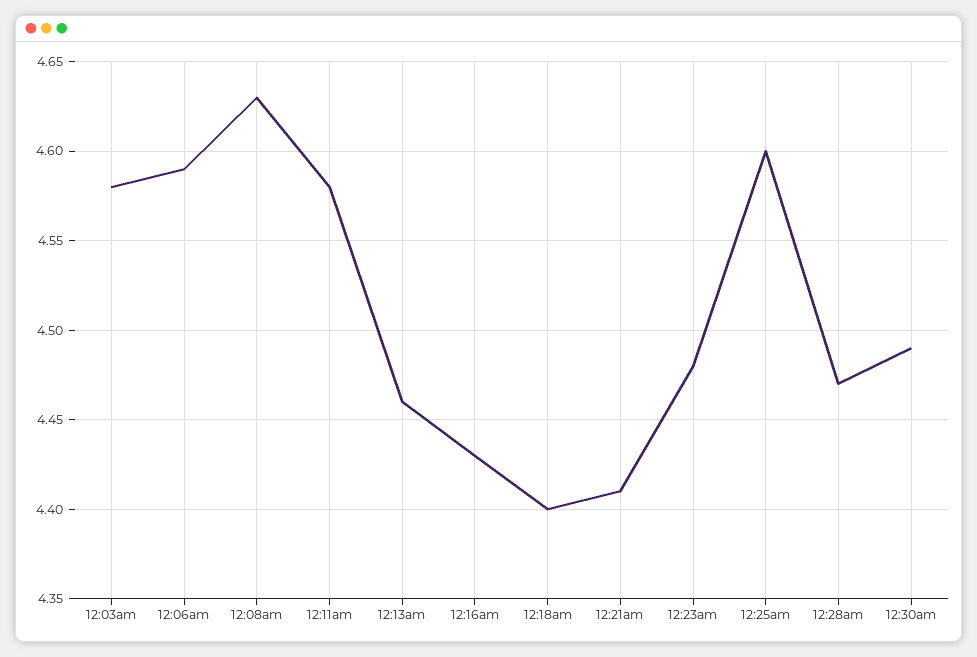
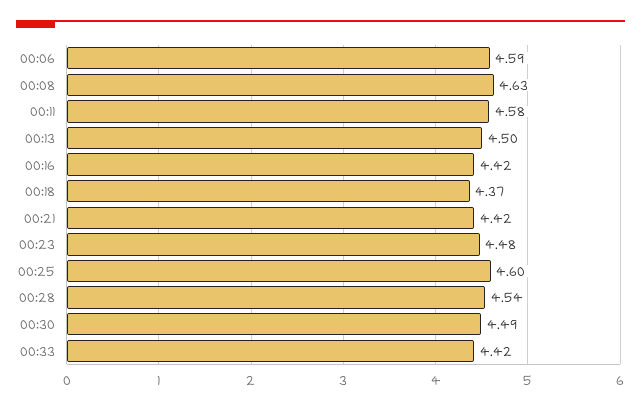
12:03am: 4.58 -> none
12:13am: 4.46 -> 4.5
12:16am: 4.43 -> 4.42
12:18am: 4.4 -> 4.37
12:21am: 4.41 -> 4.42
12:28am: 4.47 -> 4.54
00:33: none -> 4.42

